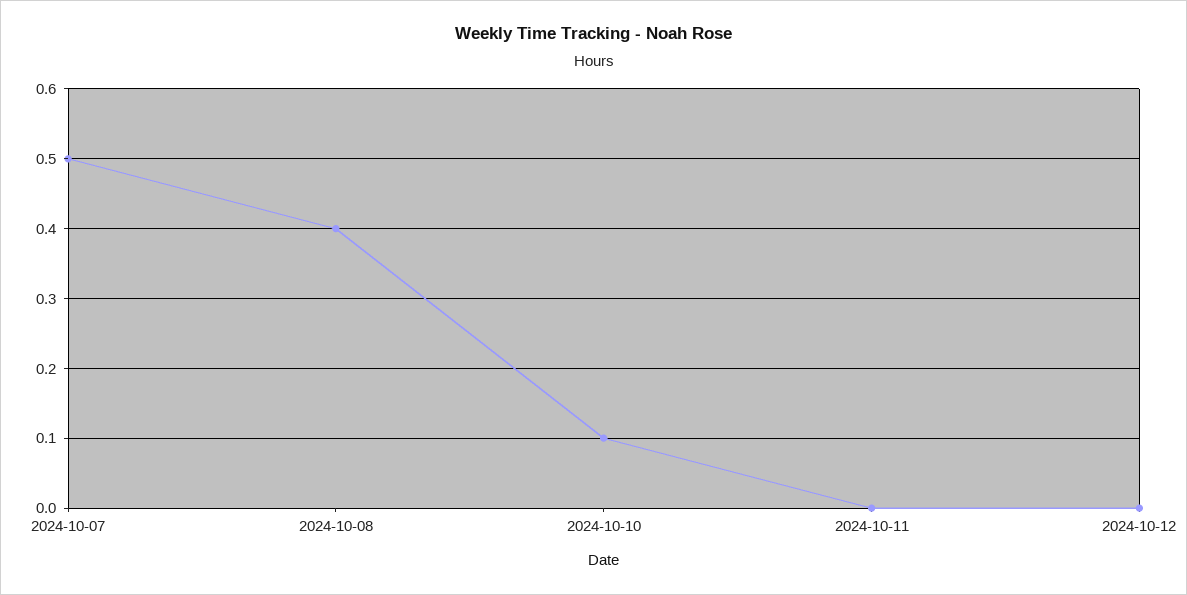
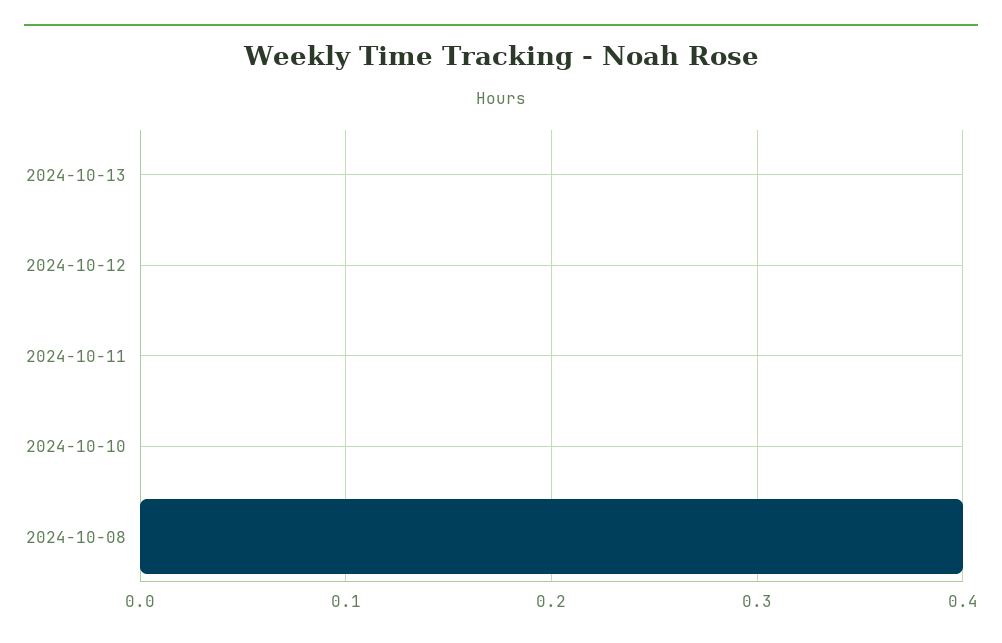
2024-10-07: 0.5 -> none
2024-10-10: 0.1 -> 0
2024-10-13: none -> 0

